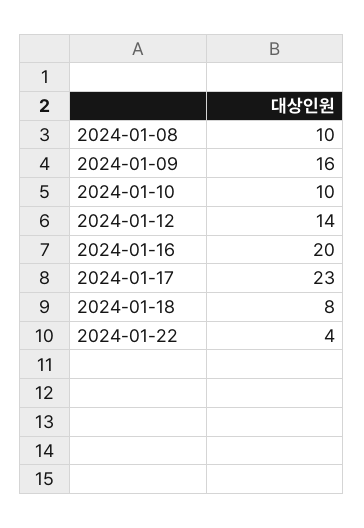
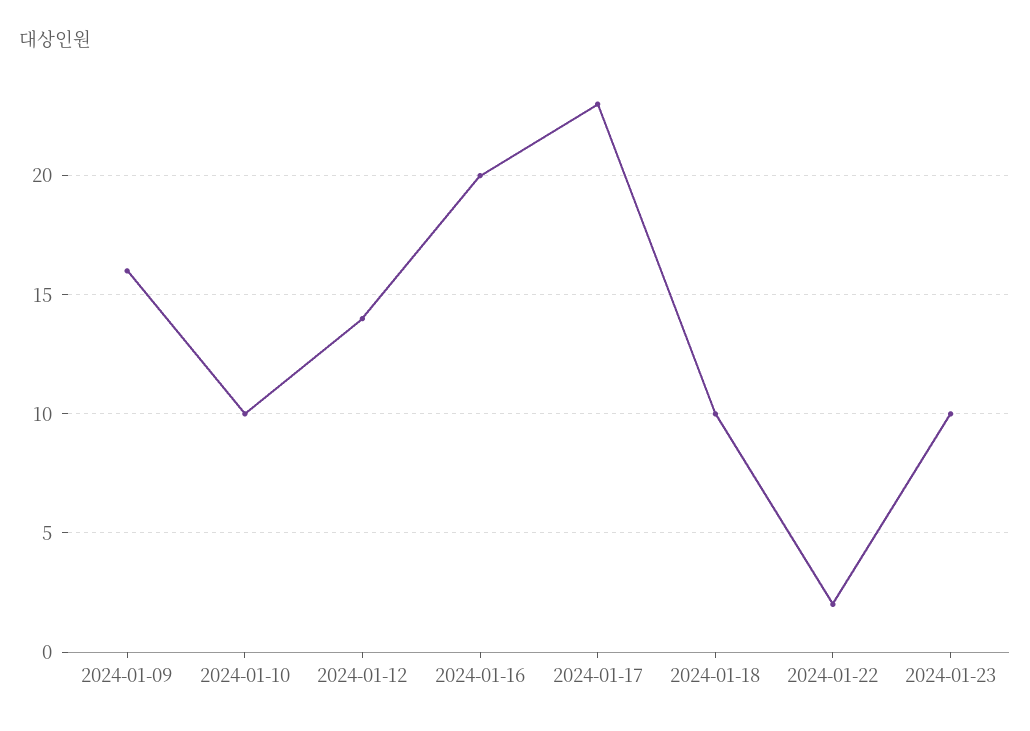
2024-01-08: 10 -> none
2024-01-18: 8 -> 10
2024-01-22: 4 -> 2
2024-01-23: none -> 10

